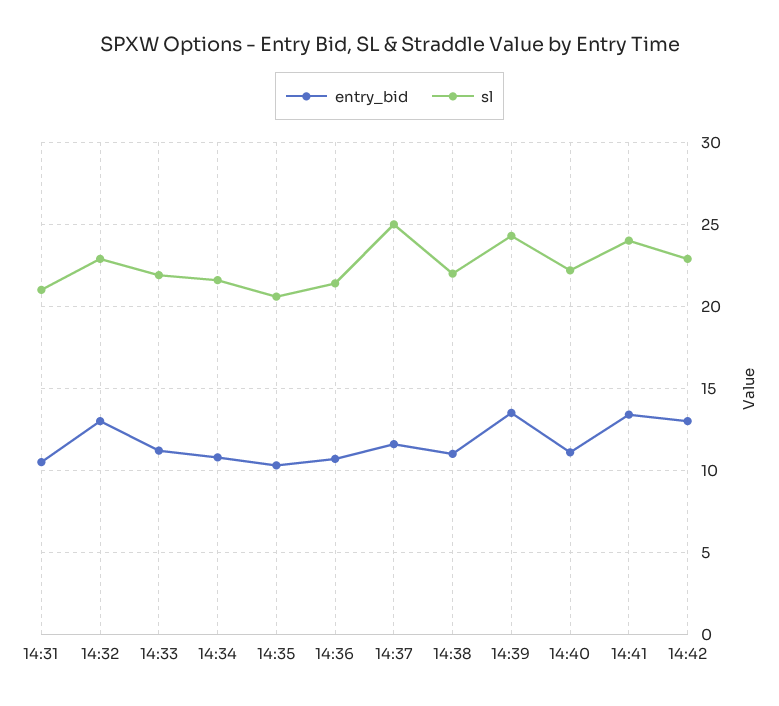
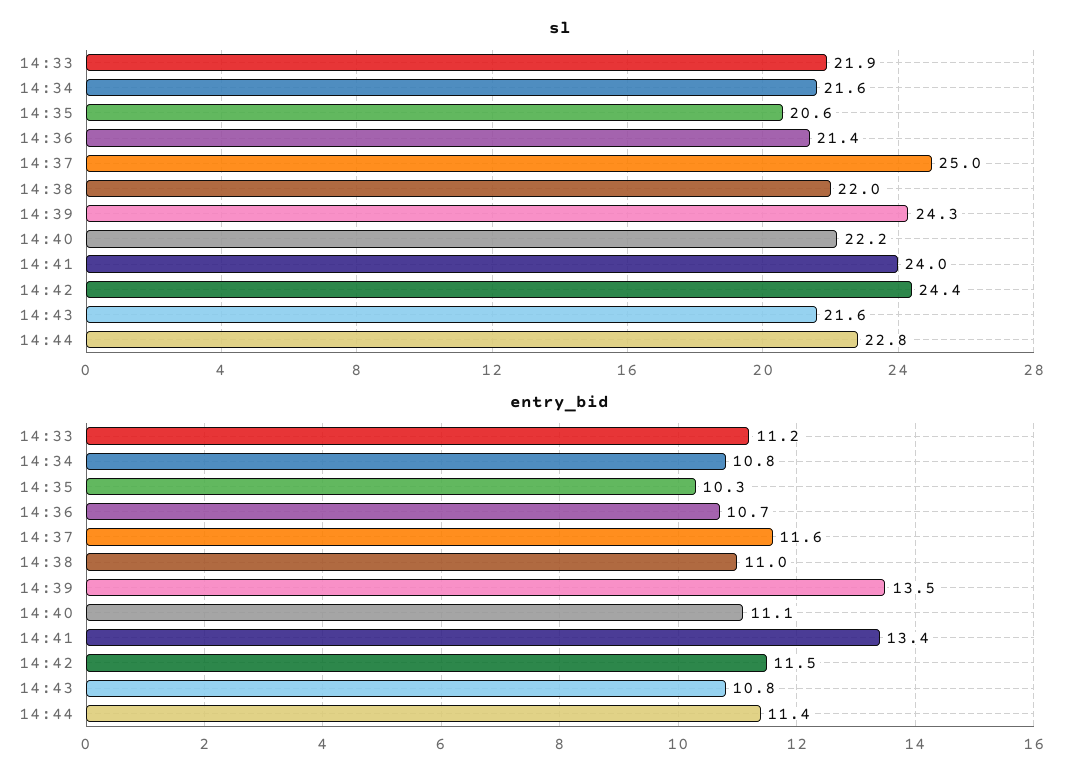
entry_bid, 14:31: 10.5 -> none
sl, 14:31: 21 -> none
entry_bid, 14:32: 13 -> none
sl, 14:32: 23 -> none
entry_bid, 14:42: 13 -> 11.5
sl, 14:42: 23 -> 24.4
sl, 14:43: none -> 21.6
sl, 14:44: none -> 22.8
entry_bid, 14:43: none -> 10.8
entry_bid, 14:44: none -> 11.4

